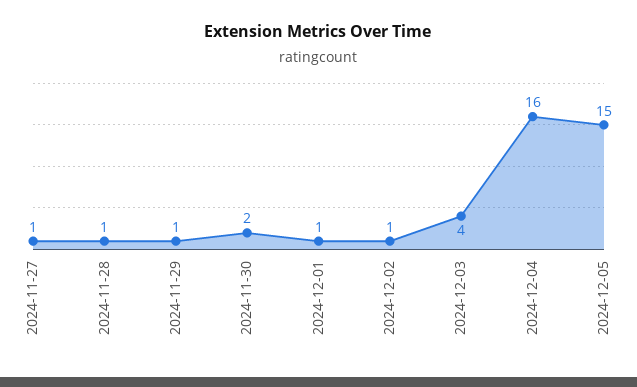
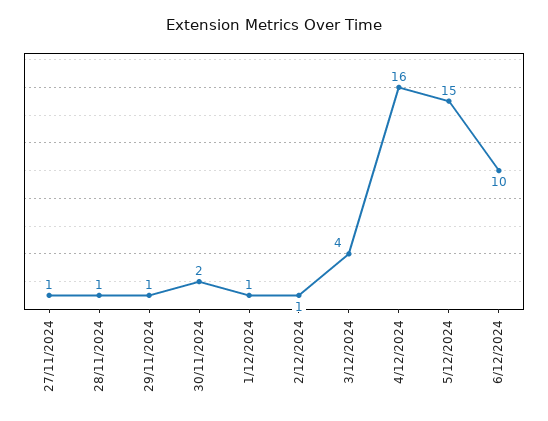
6/12/2024: none -> 10

